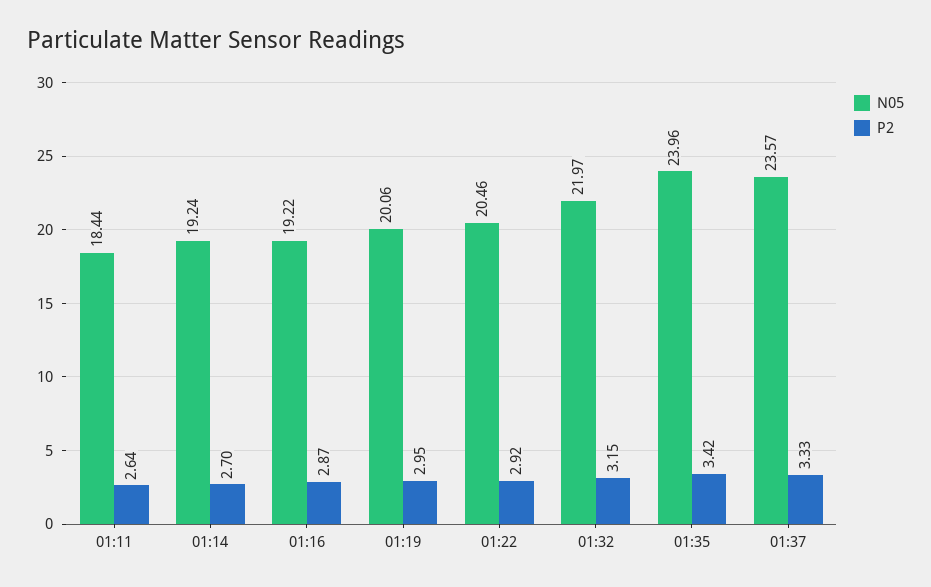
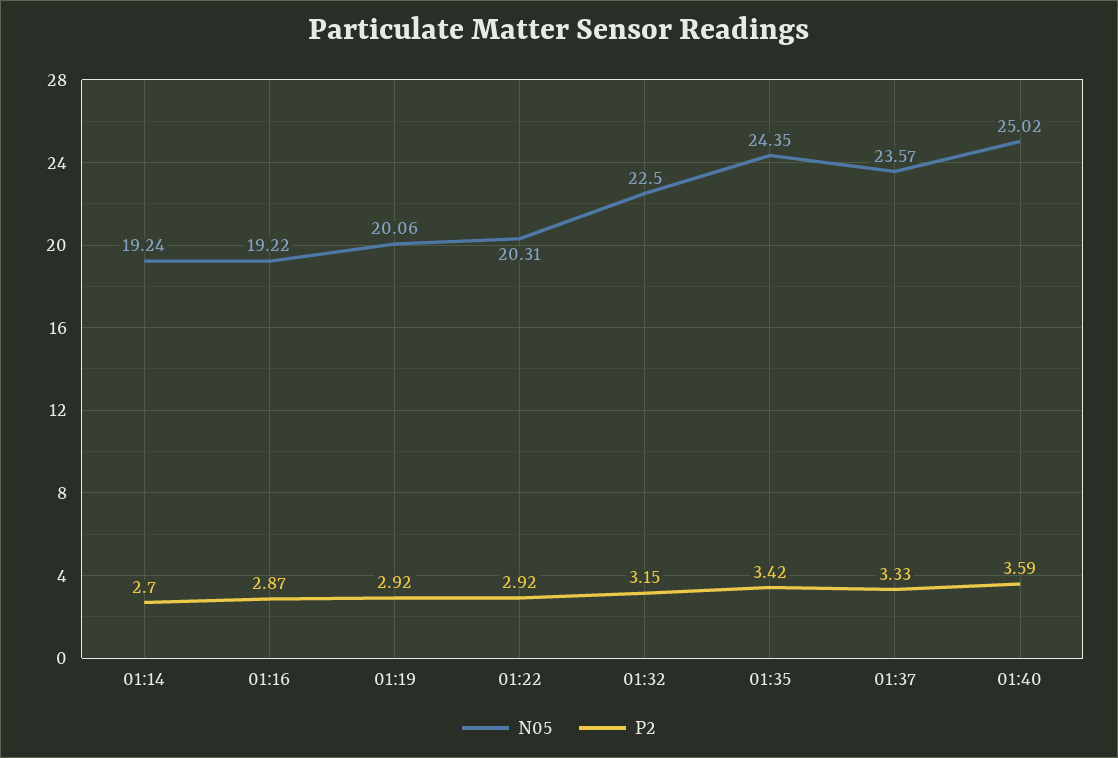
N05, 01:11: 18.44 -> none
P2, 01:11: 2.64 -> none
P2, 01:19: 2.95 -> 2.92
N05, 01:22: 20.46 -> 20.31
N05, 01:32: 21.97 -> 22.5
N05, 01:35: 23.96 -> 24.35
N05, 01:40: none -> 25.02
P2, 01:40: none -> 3.59

